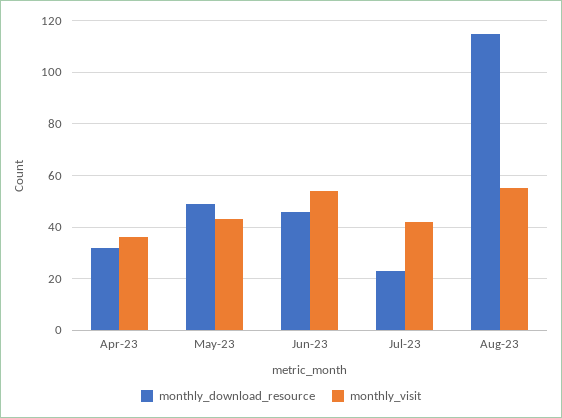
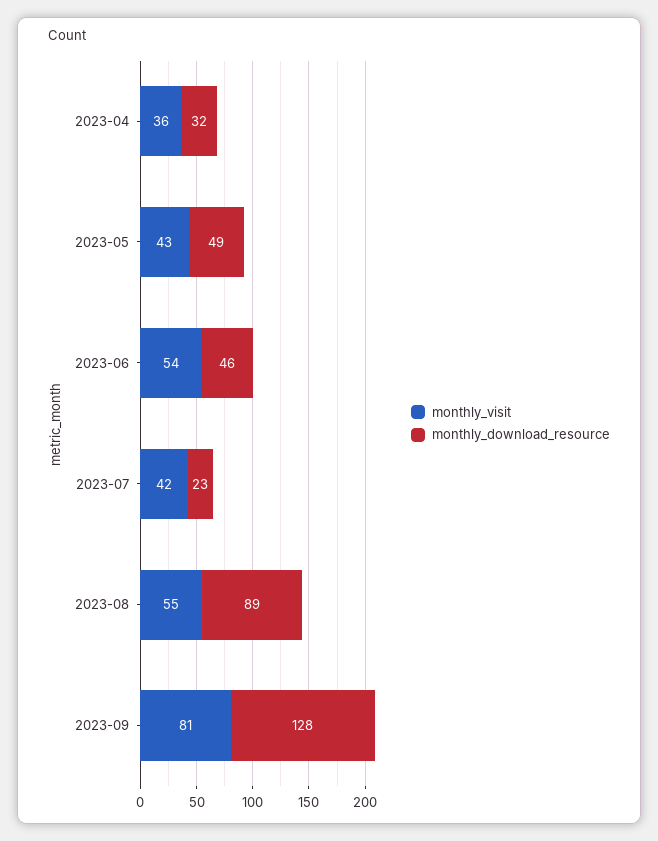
monthly_download_resource, Aug-23: 115 -> 89
monthly_visit, 2023-09: none -> 81
monthly_download_resource, 2023-09: none -> 128

